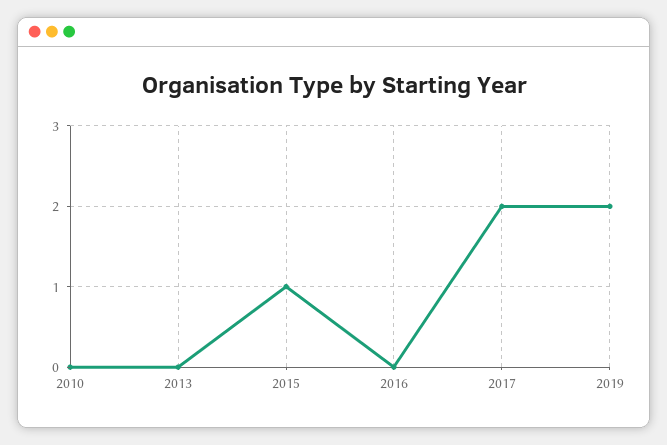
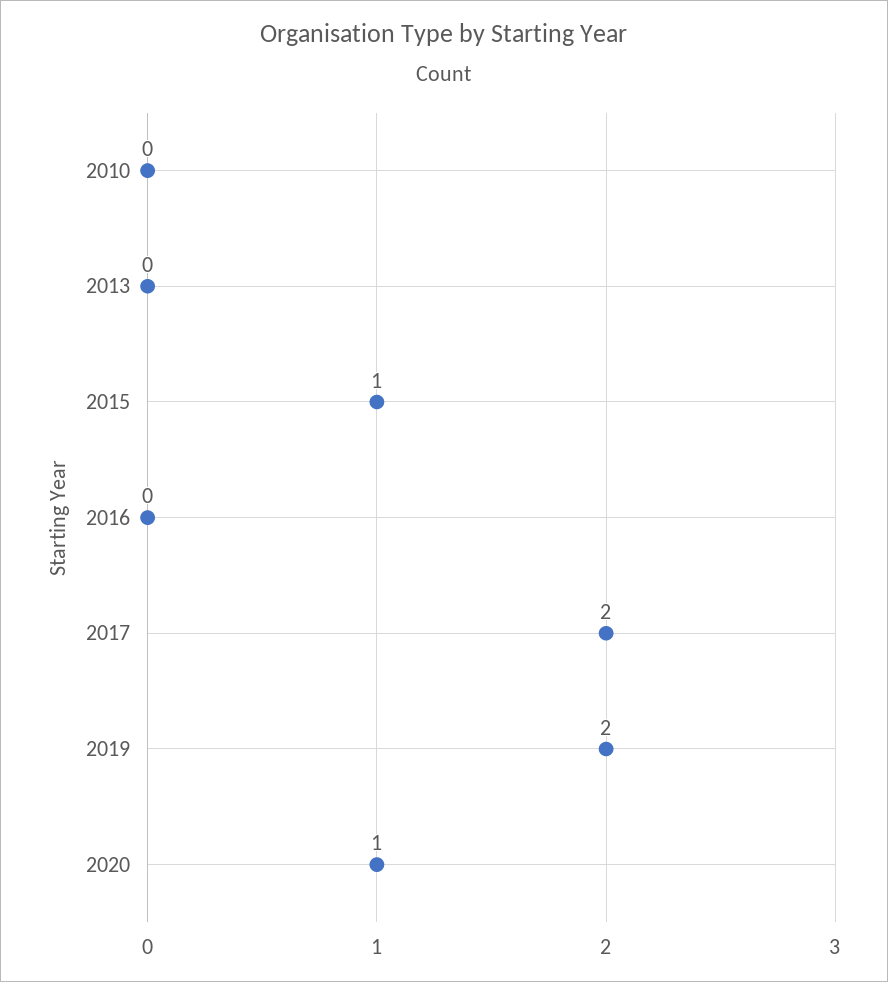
2020: none -> 1

